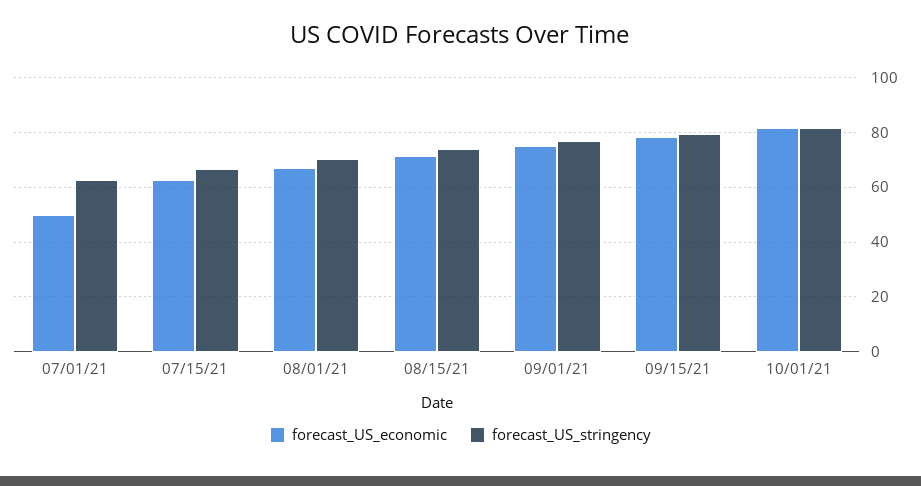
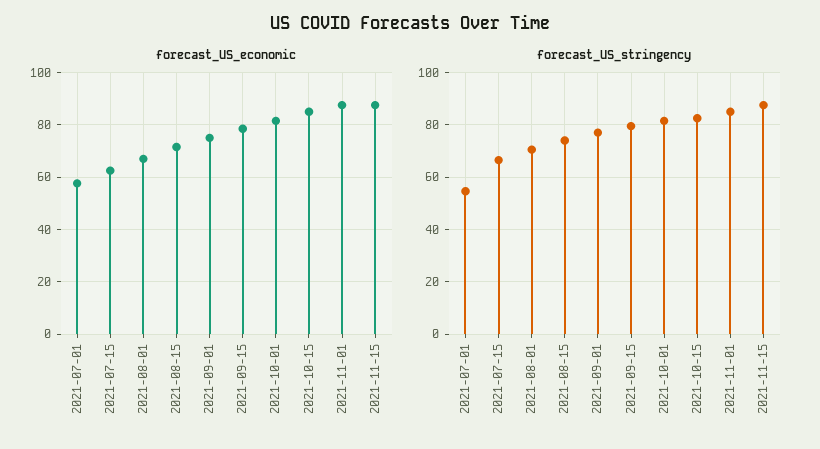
forecast_US_economic, 07/01/21: 50 -> 57.5
forecast_US_stringency, 07/01/21: 62.5 -> 55
forecast_US_economic, 2021-10-15: none -> 85
forecast_US_economic, 2021-11-01: none -> 87.5
forecast_US_economic, 2021-11-15: none -> 87.5
forecast_US_stringency, 2021-10-15: none -> 82.5
forecast_US_stringency, 2021-11-01: none -> 85
forecast_US_stringency, 2021-11-15: none -> 87.5

